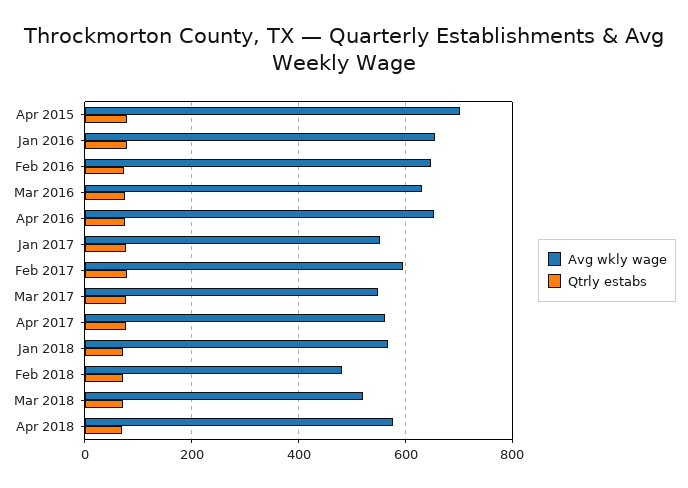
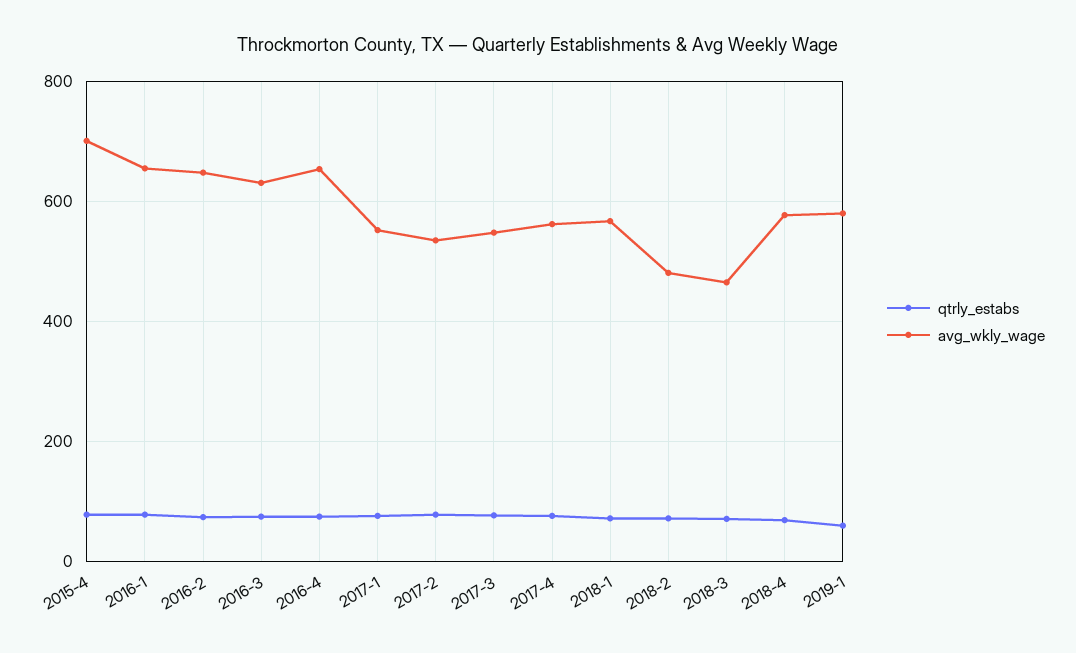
Avg wkly wage, Feb 2017: 600 -> 540
Avg wkly wage, Mar 2018: 520 -> 460
Qtrly estabs, 2019-1: none -> 60
Avg wkly wage, 2019-1: none -> 580

